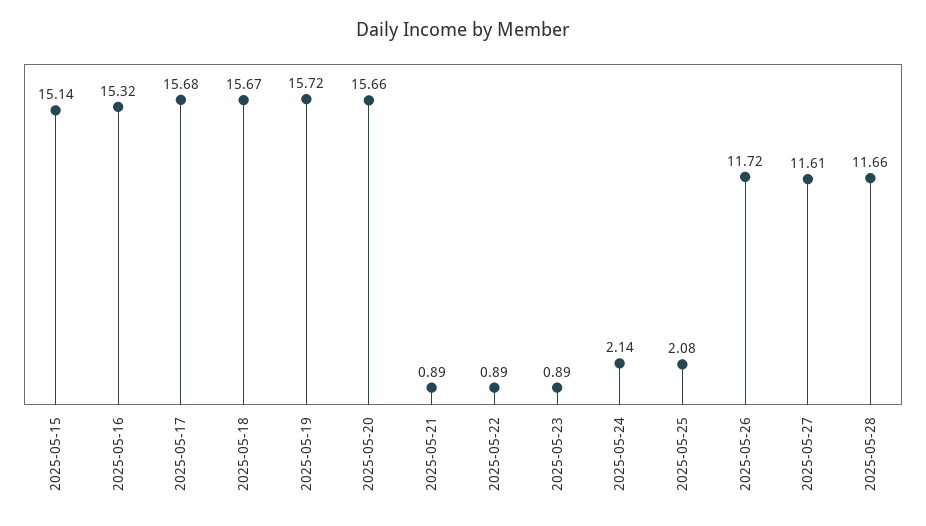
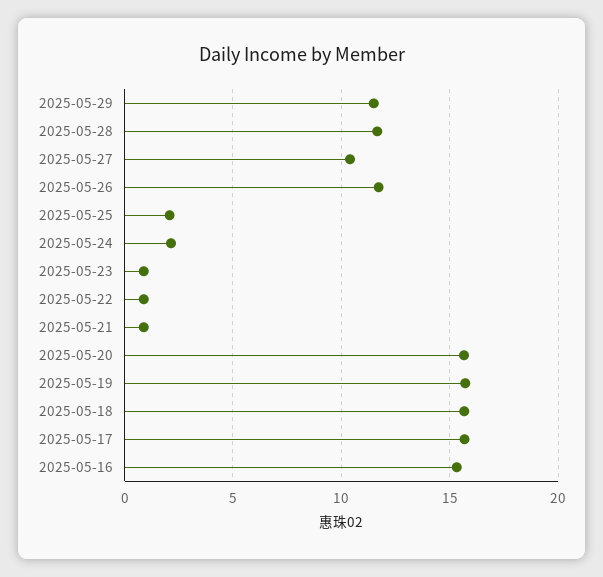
2025-05-15: 15.14 -> none
2025-05-27: 11.61 -> 10.5
2025-05-29: none -> 11.5

